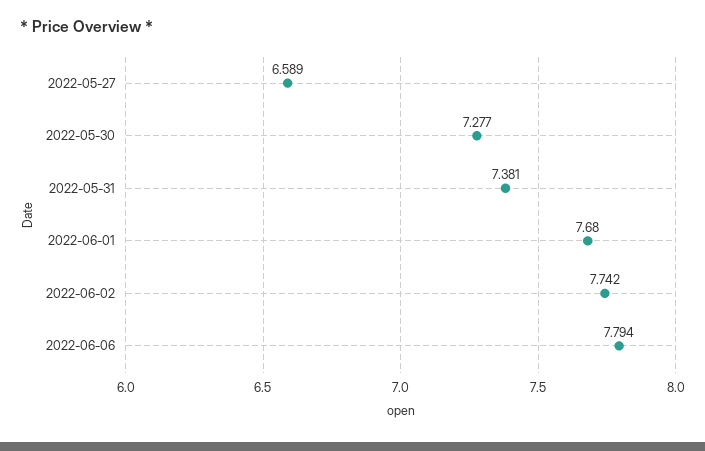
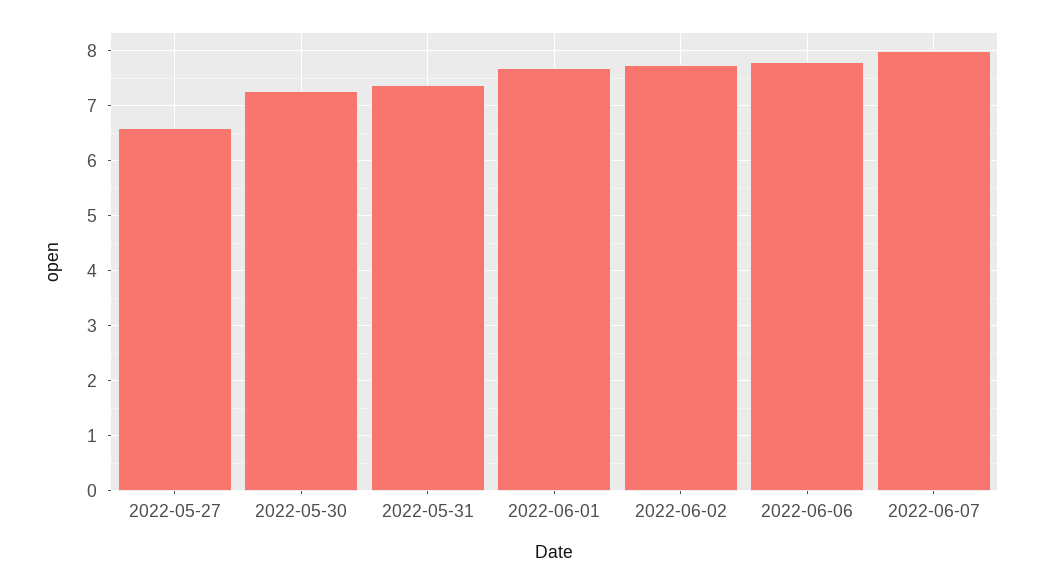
2022-06-07: none -> 8

